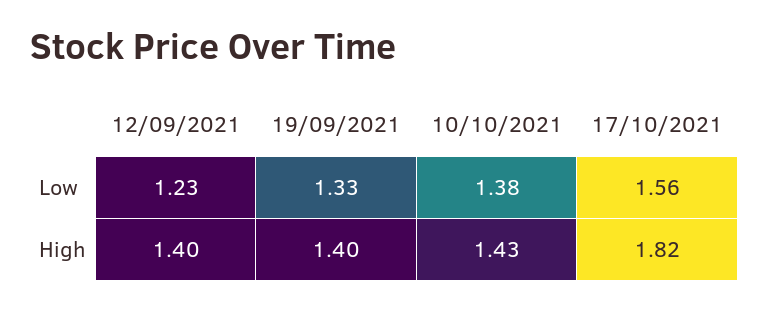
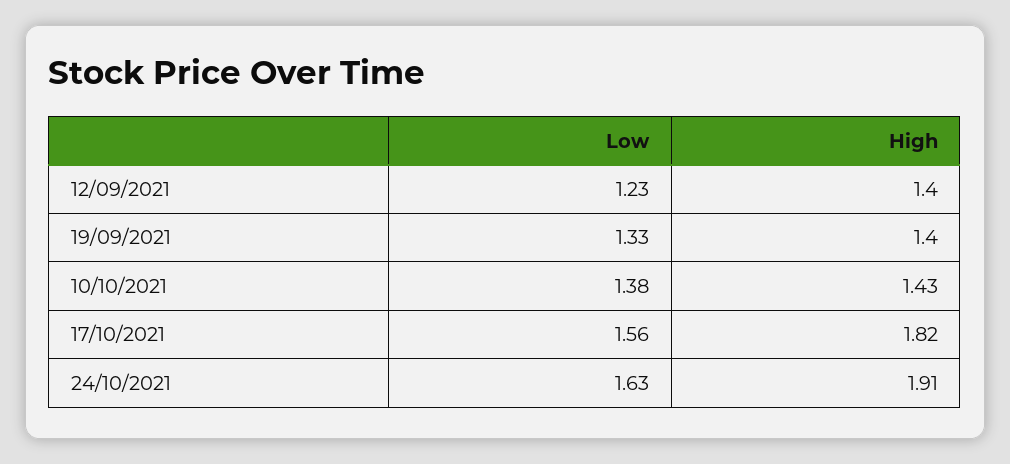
24/10/2021, Low: none -> 1.63
24/10/2021, High: none -> 1.91

